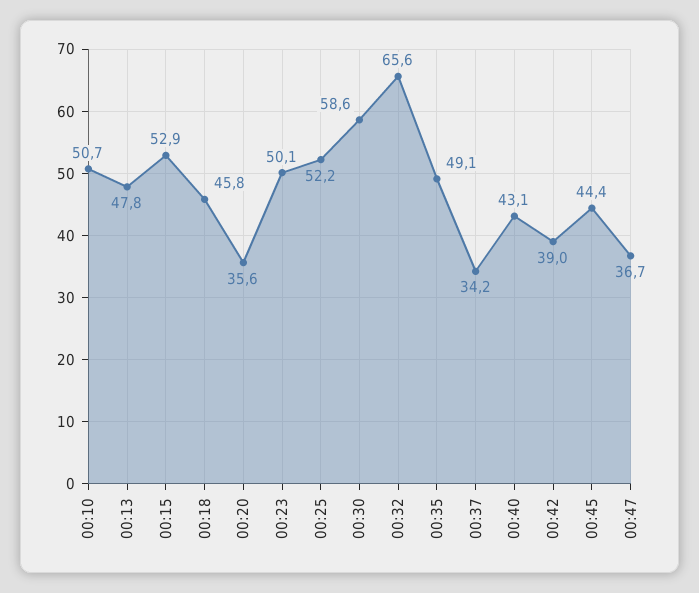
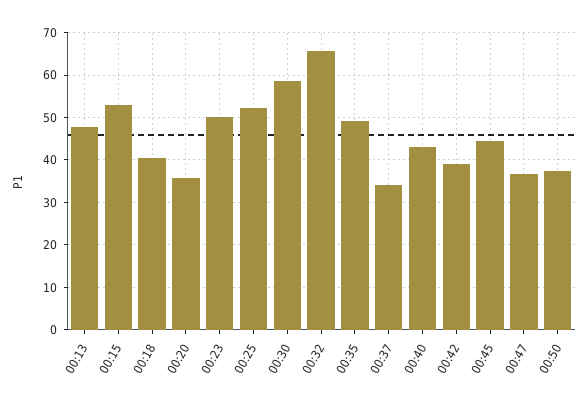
00:10: 50.7 -> none
00:18: 45.8 -> 40
00:50: none -> 38

